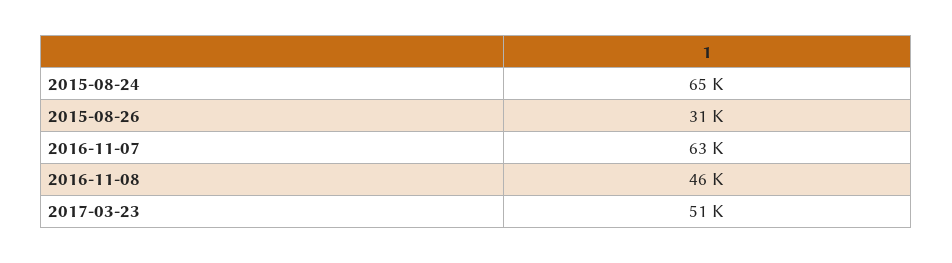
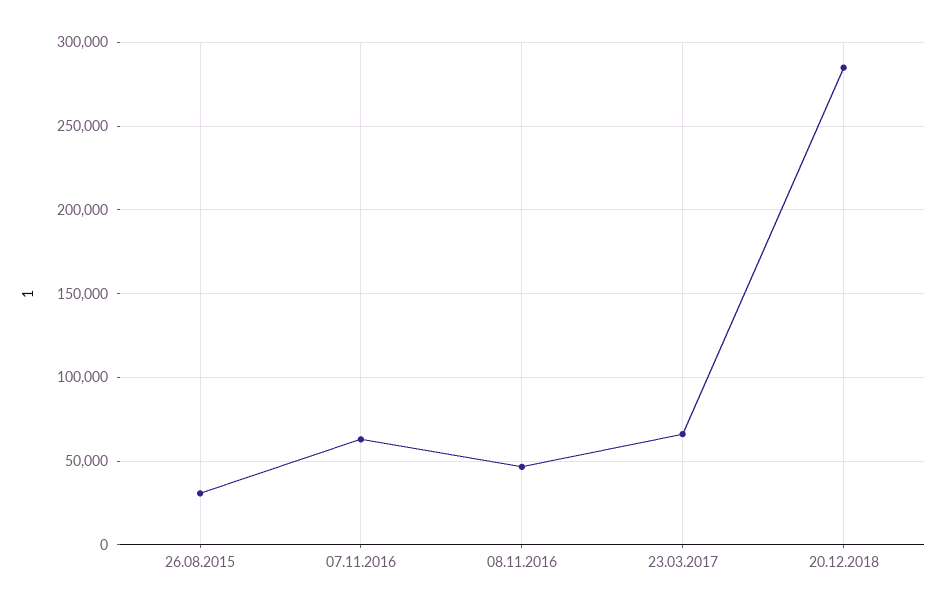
2015-08-24: 65000 -> none
2017-03-23: 51000 -> 65000
20.12.2018: none -> 285000

